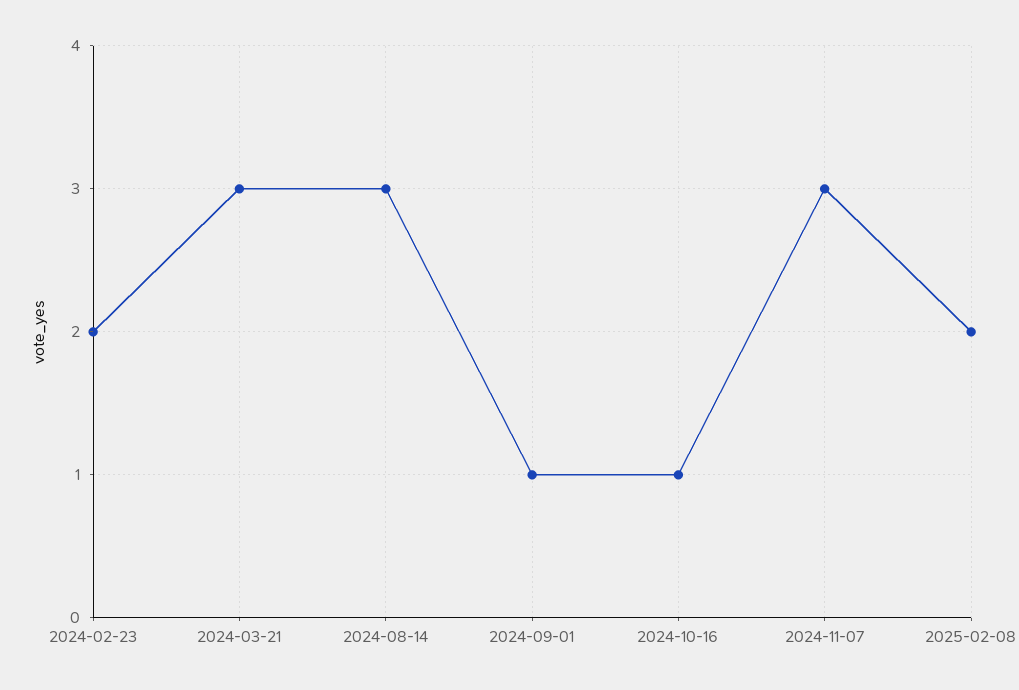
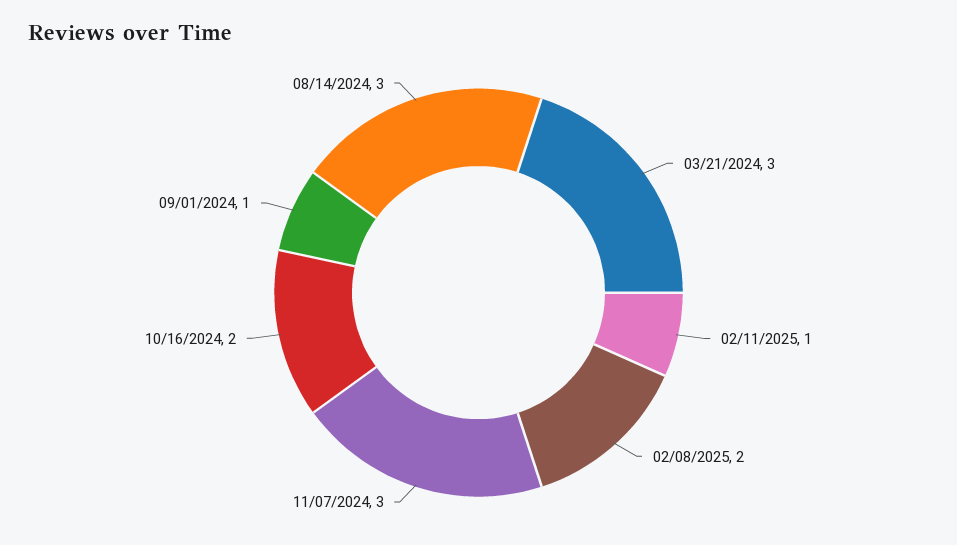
2024-02-23: 2 -> none
2024-10-16: 1 -> 2
02/11/2025: none -> 1

